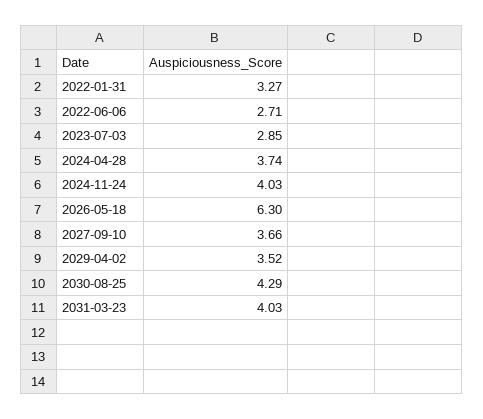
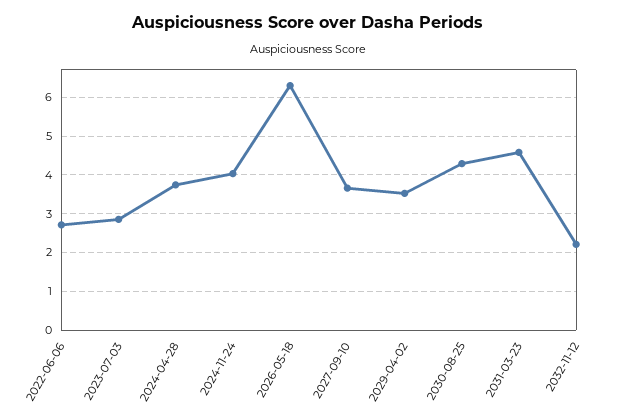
2022-01-31: 3.27 -> none
2031-03-23: 4.03 -> 4.6
2032-11-12: none -> 2.2

